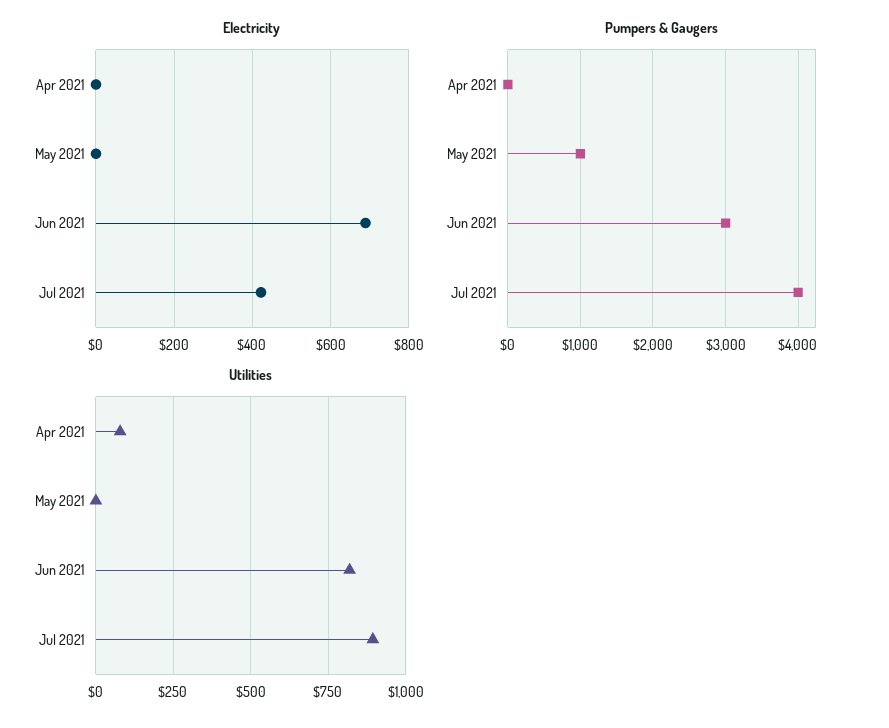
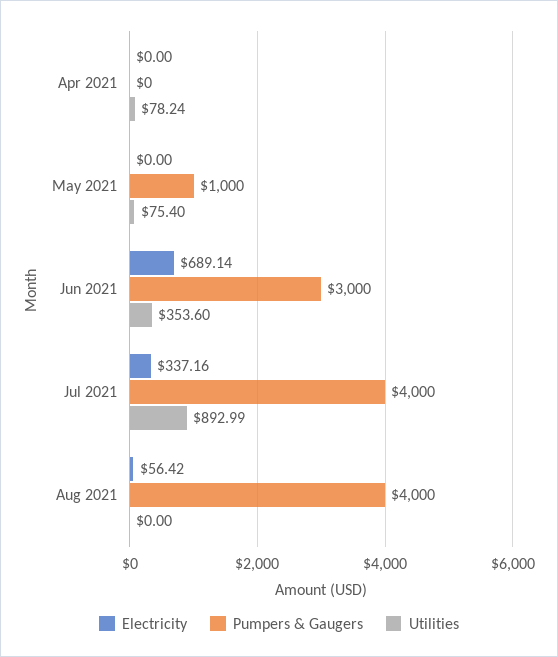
Electricity, Jul 2021: 420 -> 337.16
Utilities, May 2021: 0 -> 75.4
Utilities, Jun 2021: 825 -> 353.6
Electricity, Aug 2021: none -> 56.42
Pumpers & Gaugers, Aug 2021: none -> 4000
Utilities, Aug 2021: none -> 0

